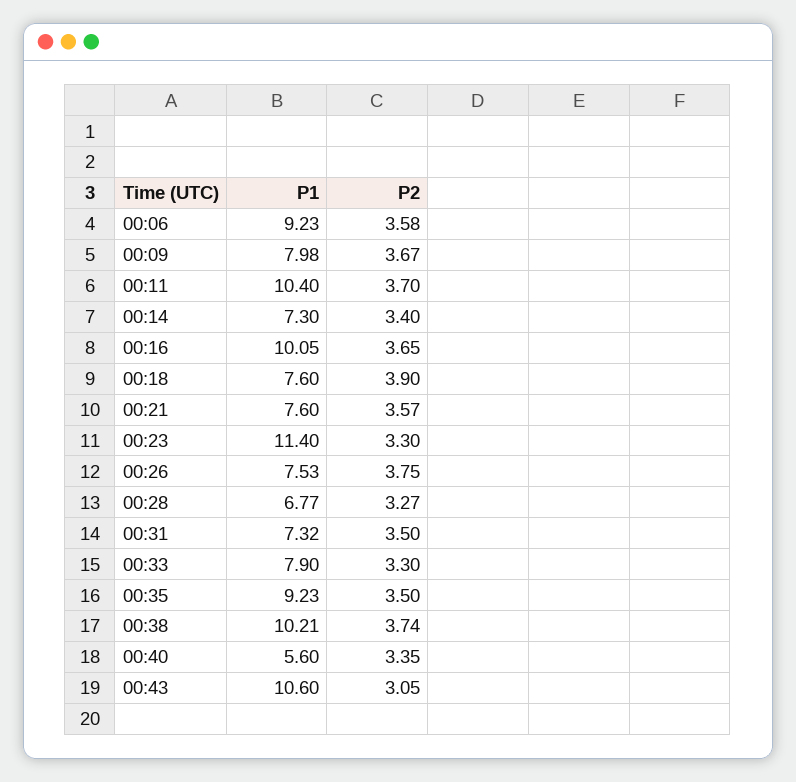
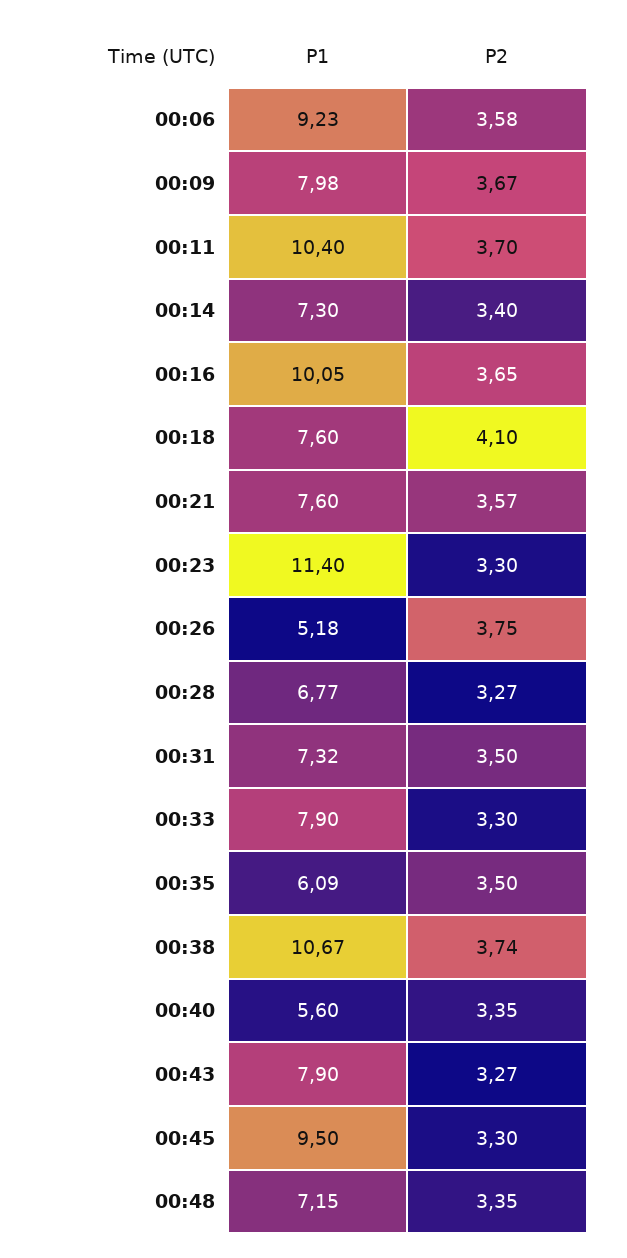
P2, 00:18: 3.9 -> 4.1
P1, 00:26: 7.53 -> 5.18
P1, 00:35: 9.23 -> 6.09
P1, 00:38: 10.21 -> 10.67
P1, 00:43: 10.6 -> 7.9
P2, 00:43: 3.05 -> 3.27
P1, 00:45: none -> 9.5
P2, 00:45: none -> 3.3
P1, 00:48: none -> 7.15
P2, 00:48: none -> 3.35

